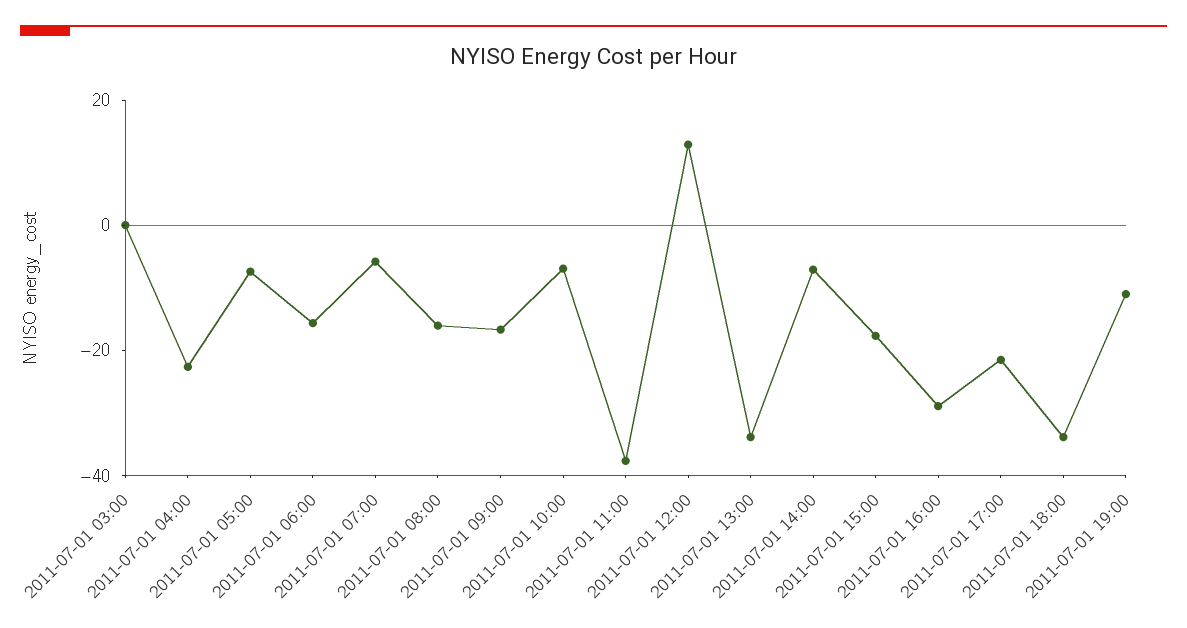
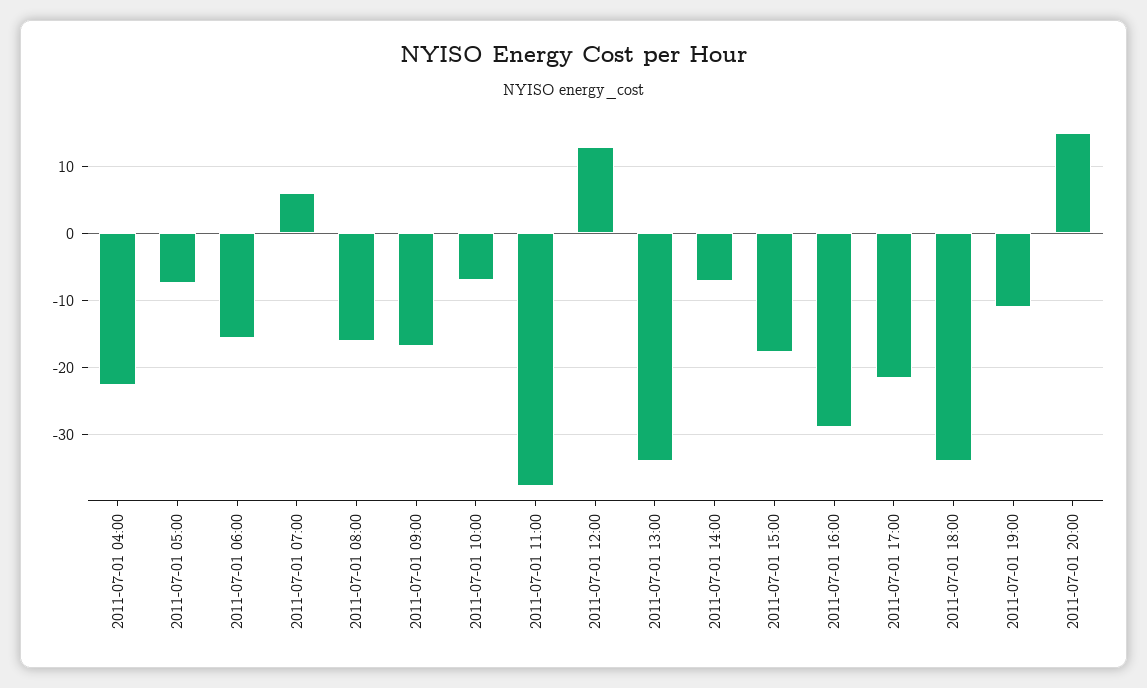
2011-07-01 03:00: 0 -> none
2011-07-01 07:00: -5 -> 6
2011-07-01 20:00: none -> 15

